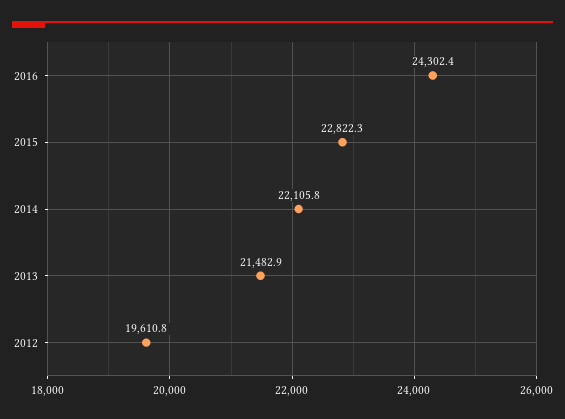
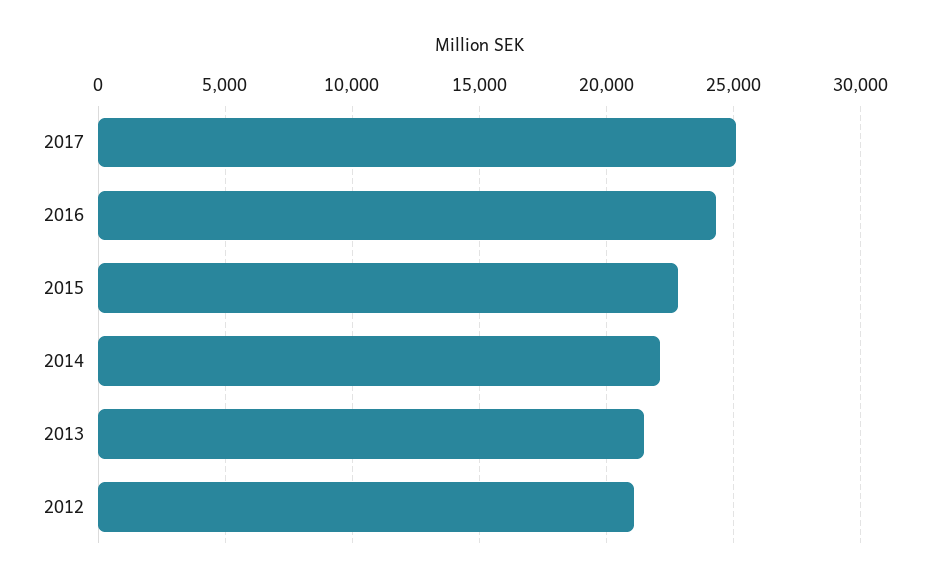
2012: 19610.8 -> 21000
2017: none -> 25000

